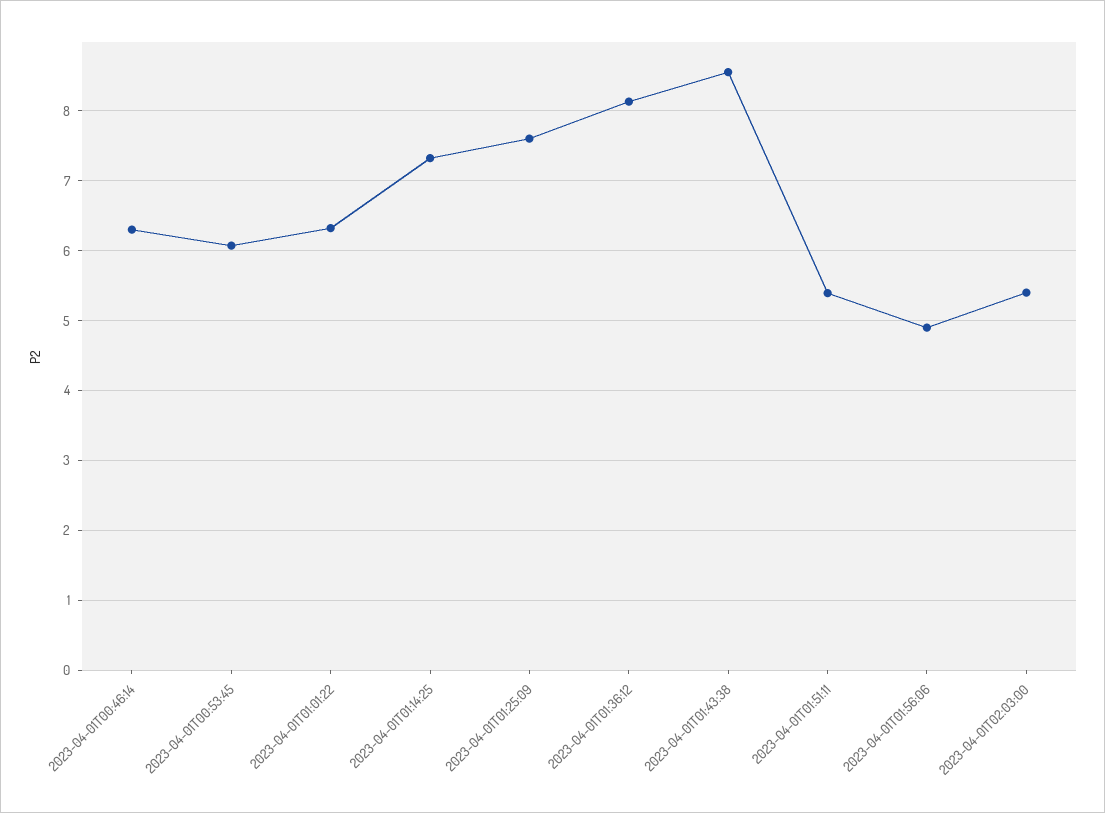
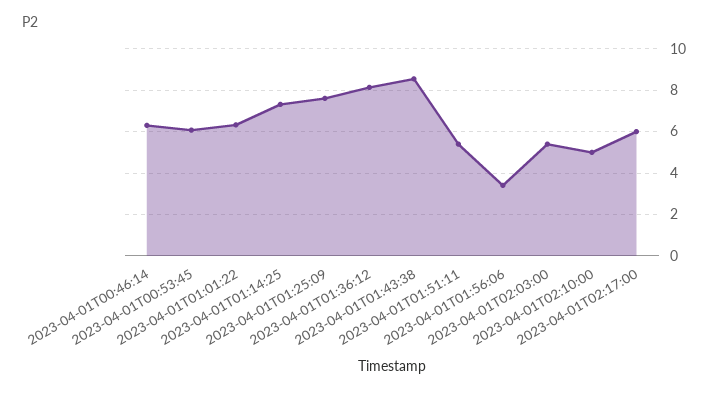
2023-04-01T01:56:06: 4.9 -> 3.5
2023-04-01T02:10:00: none -> 5
2023-04-01T02:17:00: none -> 6

